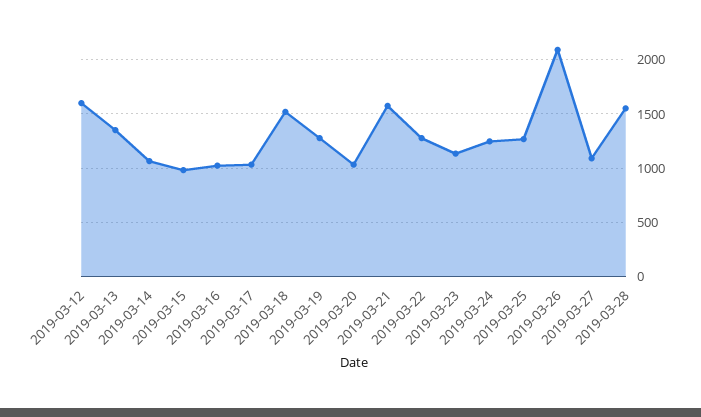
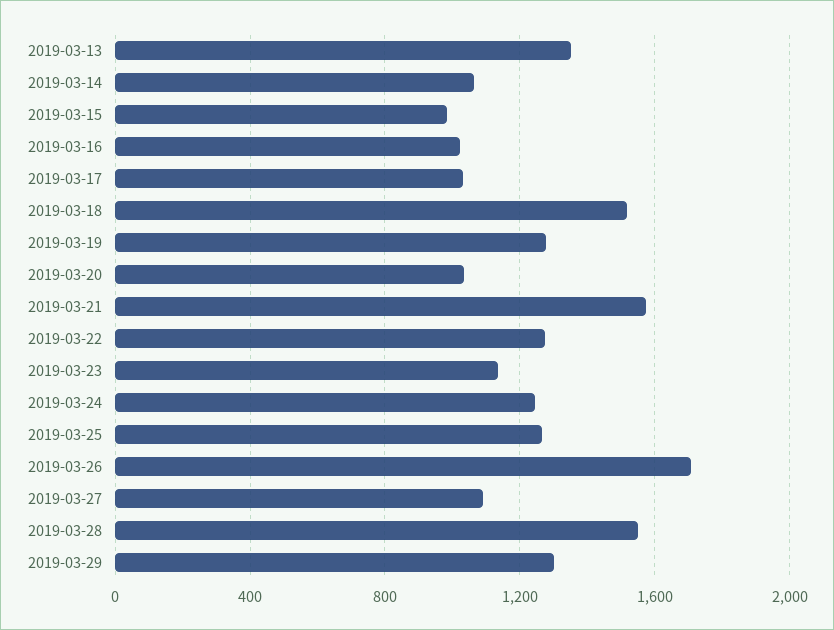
2019-03-12: 1600 -> none
2019-03-26: 2100 -> 1700
2019-03-29: none -> 1300

